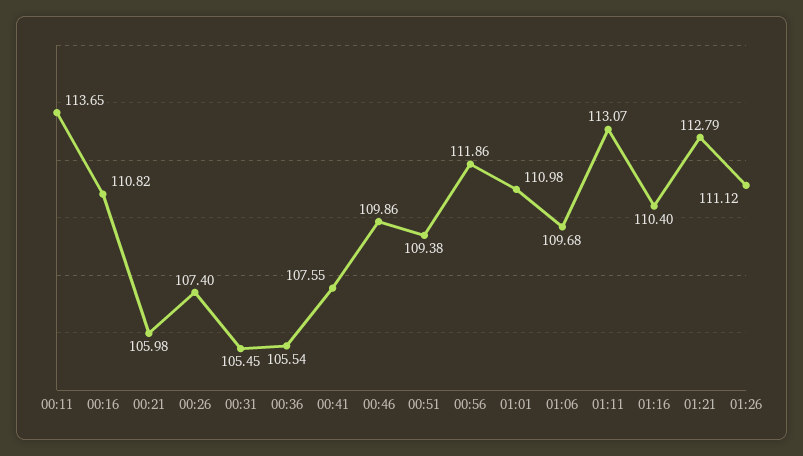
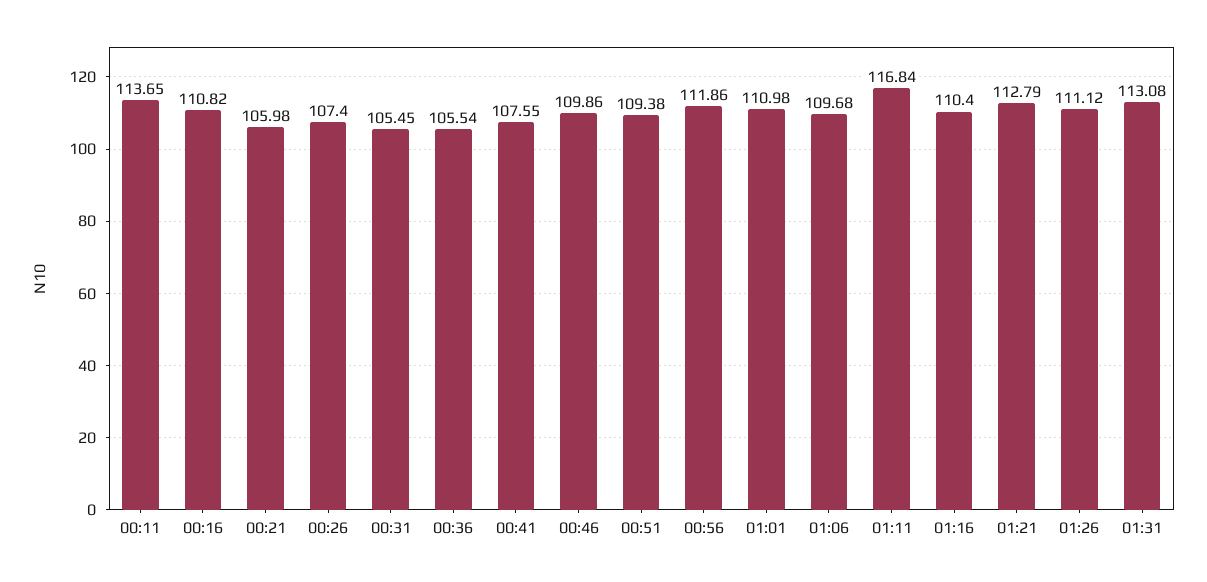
01:11: 113.07 -> 116.84
01:31: none -> 113.08

